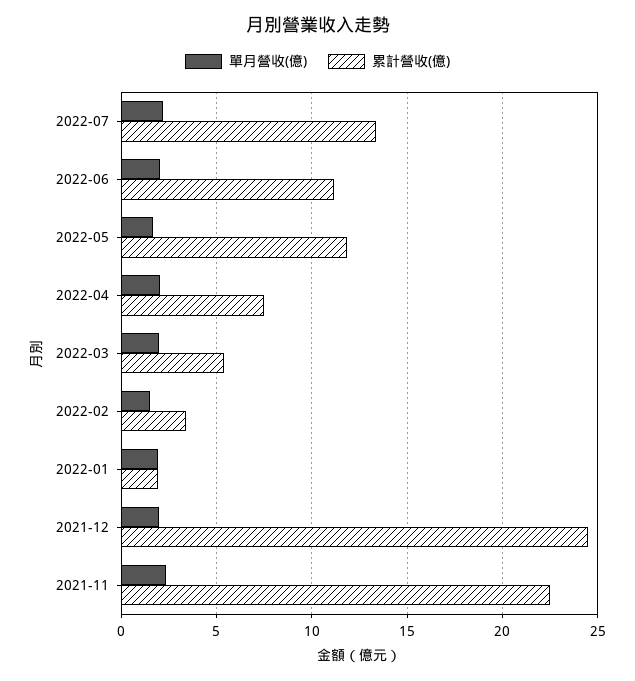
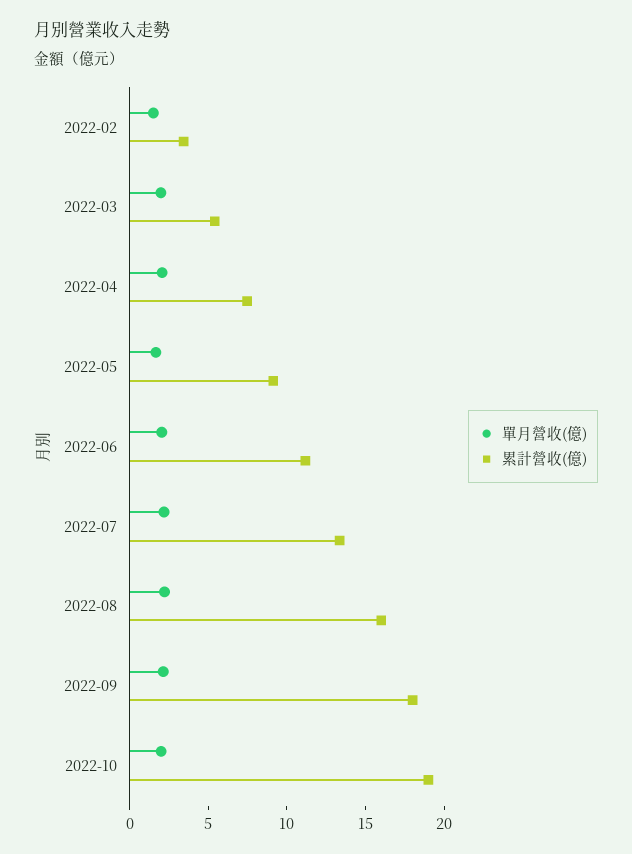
累計營收(億), 2022-05: 12 -> 9
單月營收(億), 2022-01: 2 -> none
累計營收(億), 2022-01: 2 -> none
單月營收(億), 2021-12: 2 -> none
累計營收(億), 2021-12: 24.5 -> none
單月營收(億), 2021-11: 2.5 -> none
累計營收(億), 2021-11: 22.5 -> none
單月營收(億), 2022-08: none -> 2
累計營收(億), 2022-08: none -> 16
單月營收(億), 2022-09: none -> 2
累計營收(億), 2022-09: none -> 18
單月營收(億), 2022-10: none -> 2
累計營收(億), 2022-10: none -> 19

